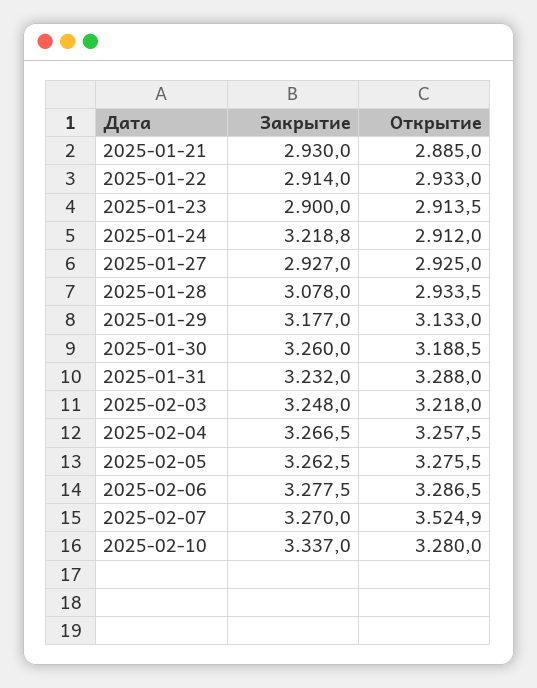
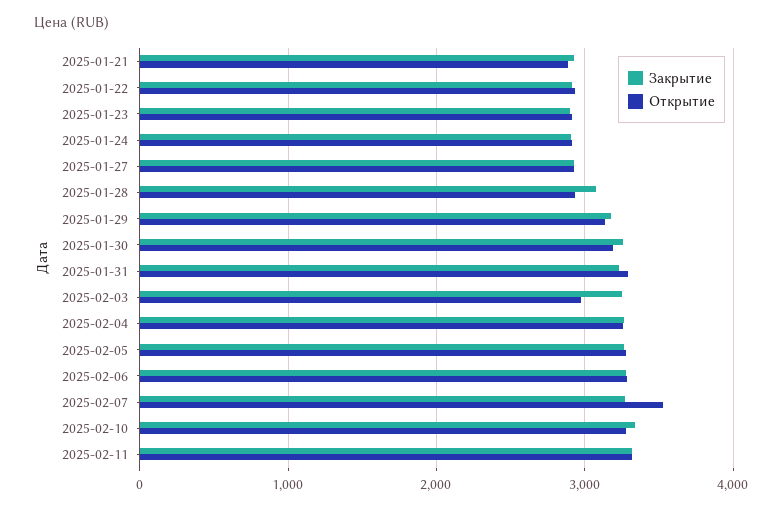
Закрытие, 2025-01-24: 3218.8 -> 2900
Открытие, 2025-02-03: 3218 -> 3000
Закрытие, 2025-02-11: none -> 3300
Открытие, 2025-02-11: none -> 3300

